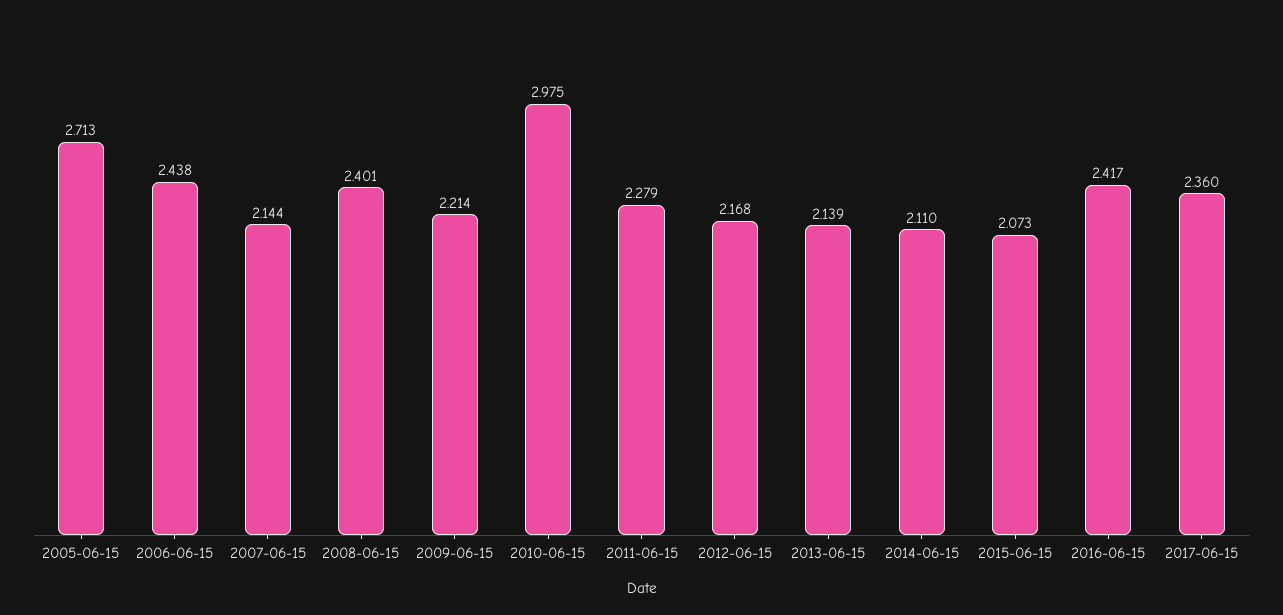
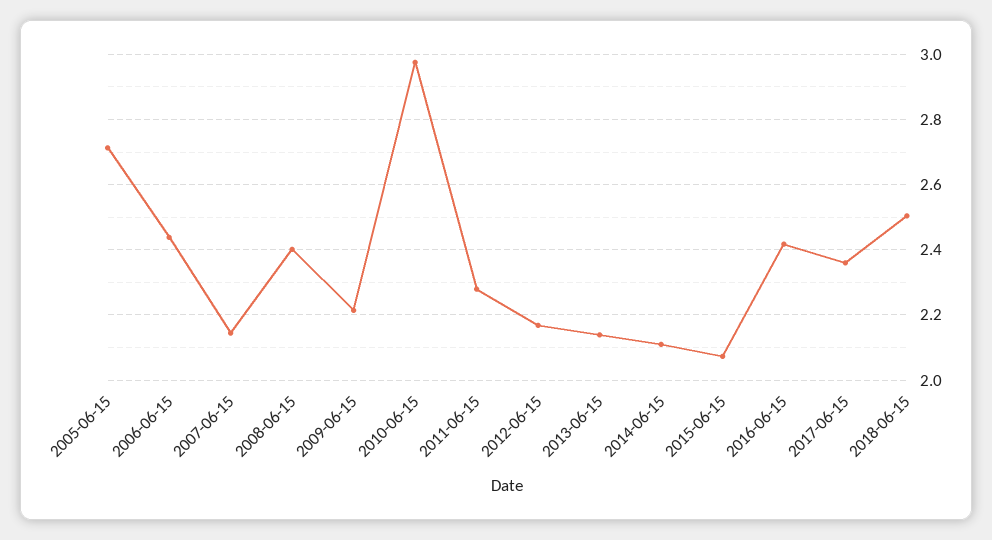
2018-06-15: none -> 2.5

